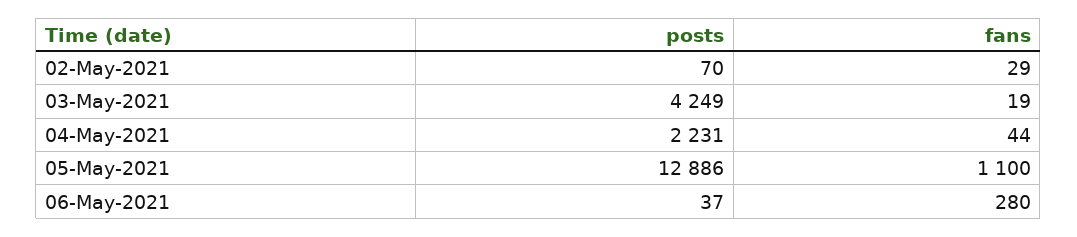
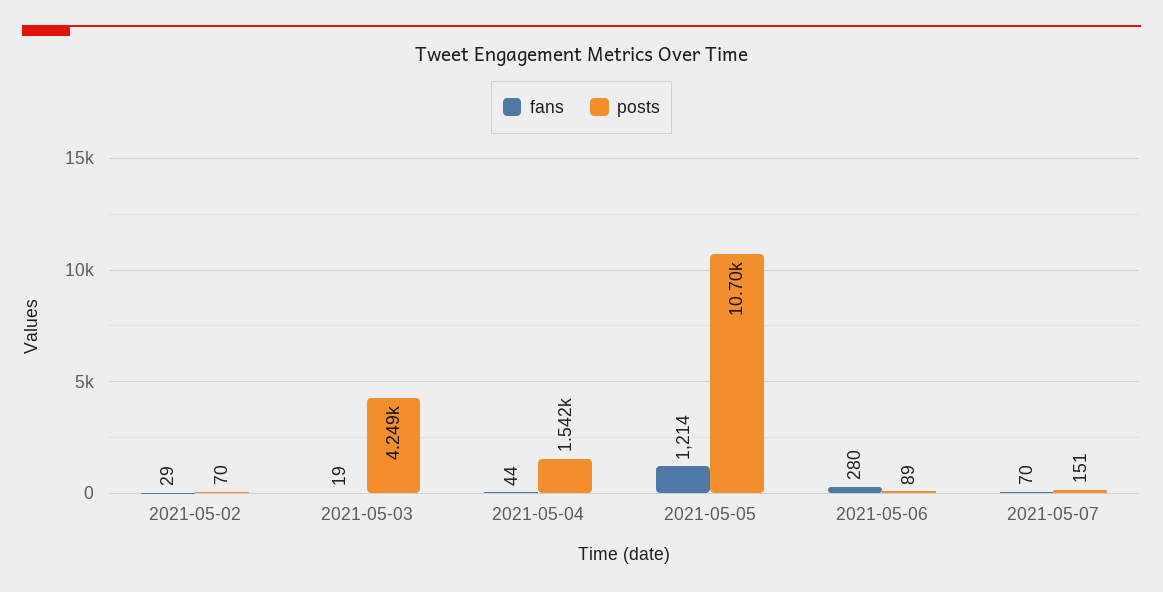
posts, 04-May-2021: 2231 -> 1542
posts, 05-May-2021: 12886 -> 10700
fans, 05-May-2021: 1100 -> 1214
posts, 06-May-2021: 37 -> 89
fans, 2021-05-07: none -> 70
posts, 2021-05-07: none -> 151

